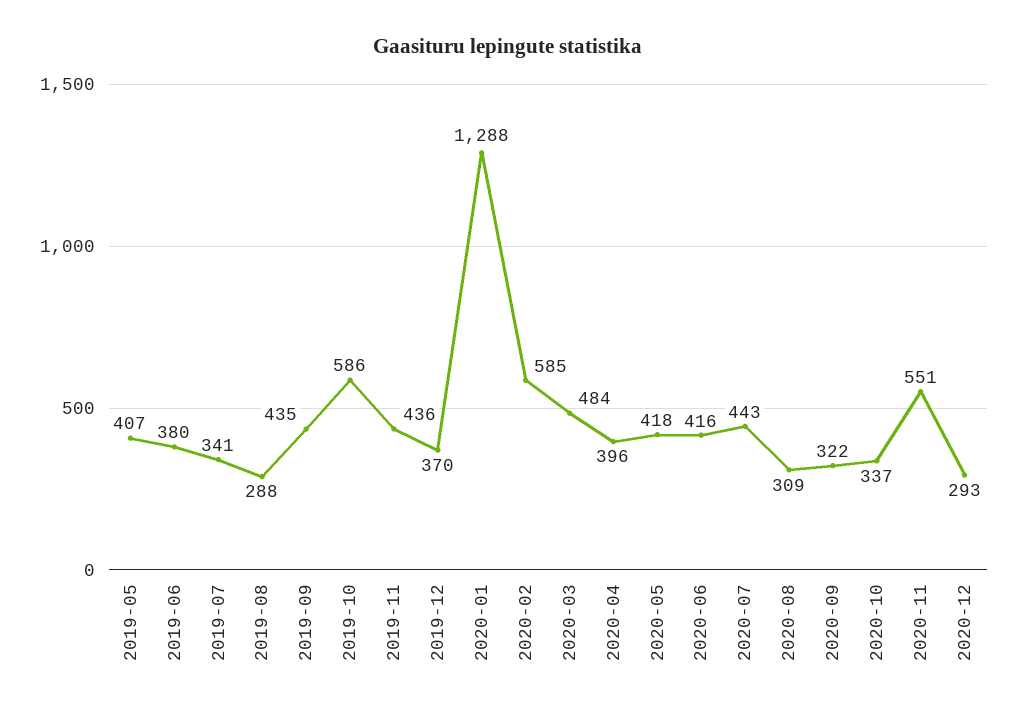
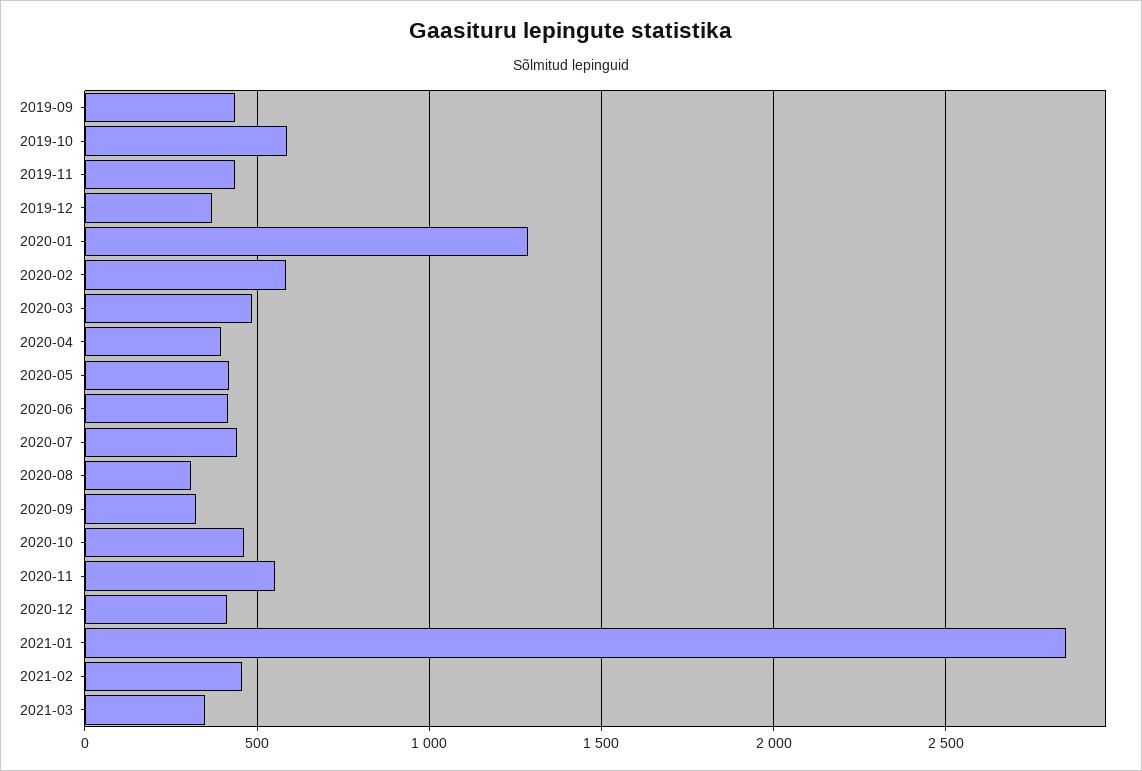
2019-05: 407 -> none
2019-06: 380 -> none
2019-07: 341 -> none
2019-08: 288 -> none
2020-10: 337 -> 450
2020-12: 293 -> 400
2021-01: none -> 2850
2021-02: none -> 450
2021-03: none -> 350

